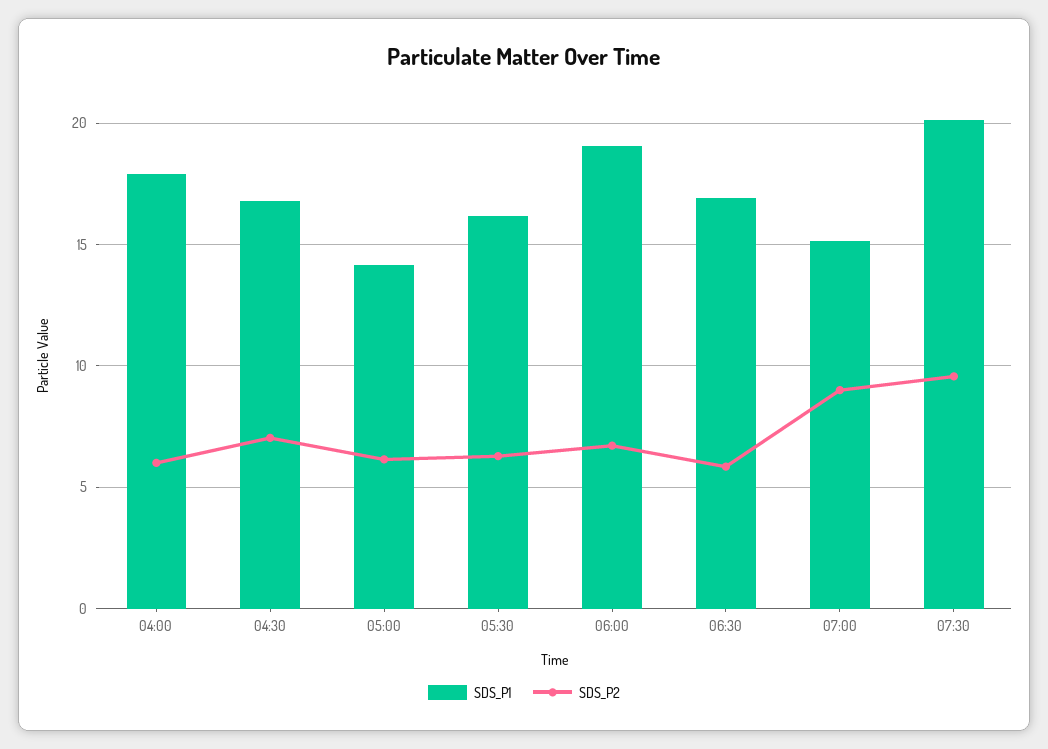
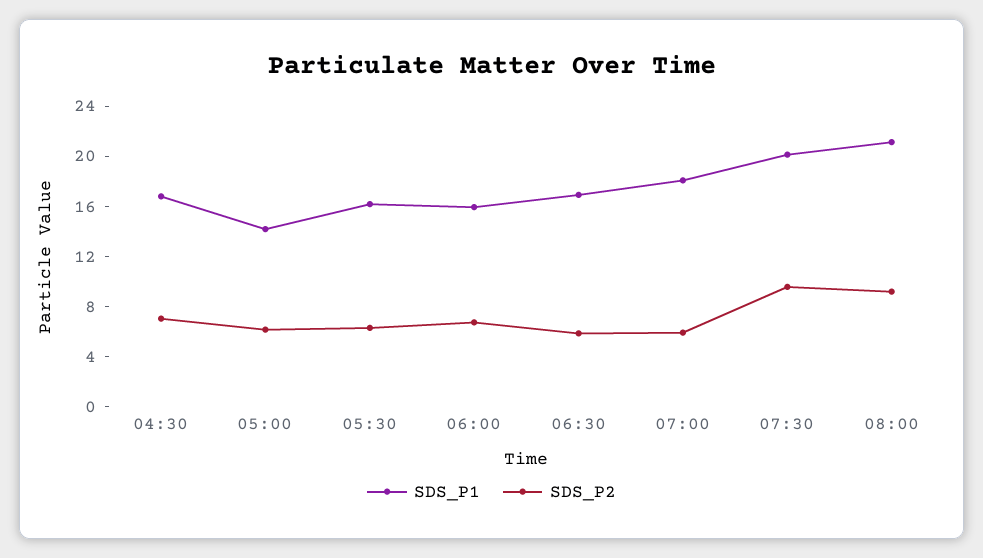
SDS_P1, 04:00: 18 -> none
SDS_P2, 04:00: 6 -> none
SDS_P1, 06:00: 19 -> 16
SDS_P1, 07:00: 15 -> 18
SDS_P2, 07:00: 9 -> 6
SDS_P1, 08:00: none -> 21
SDS_P2, 08:00: none -> 9

